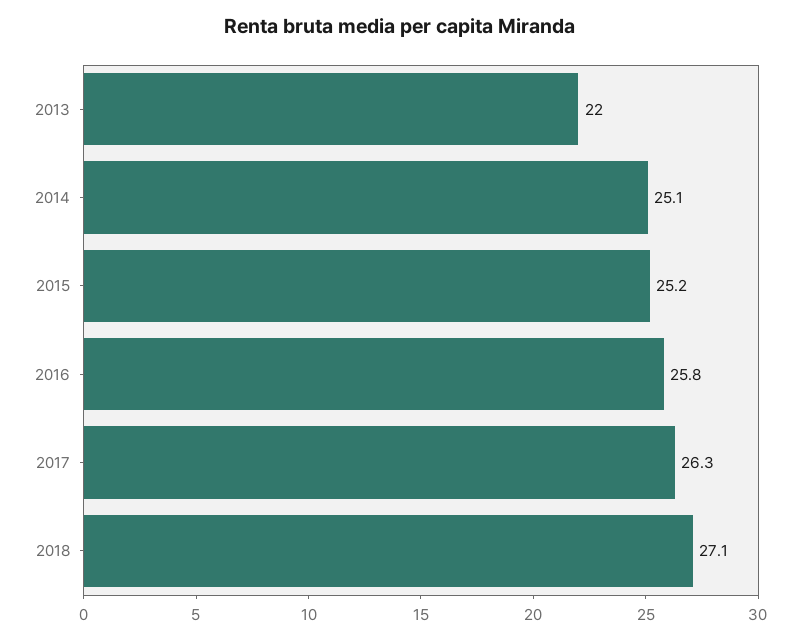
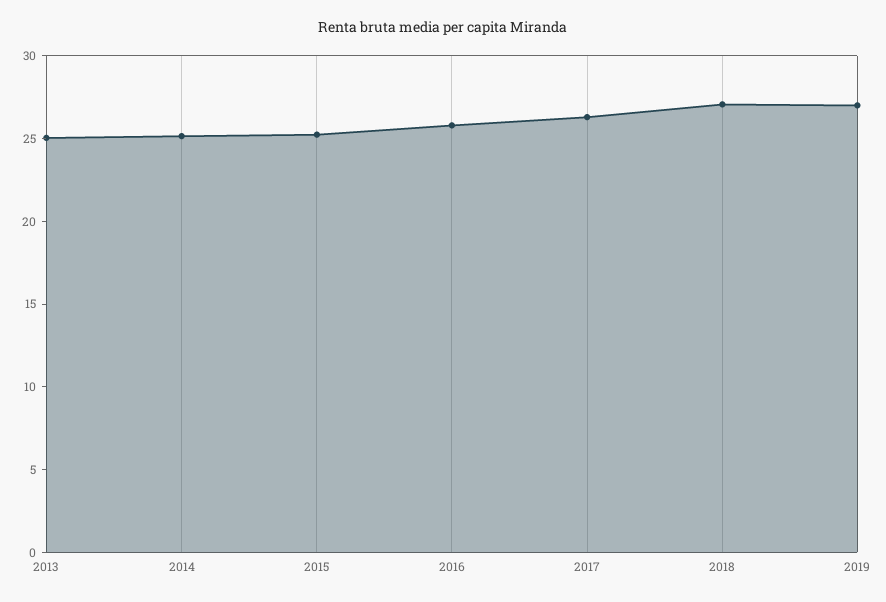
2013: 22 -> 25
2019: none -> 27

